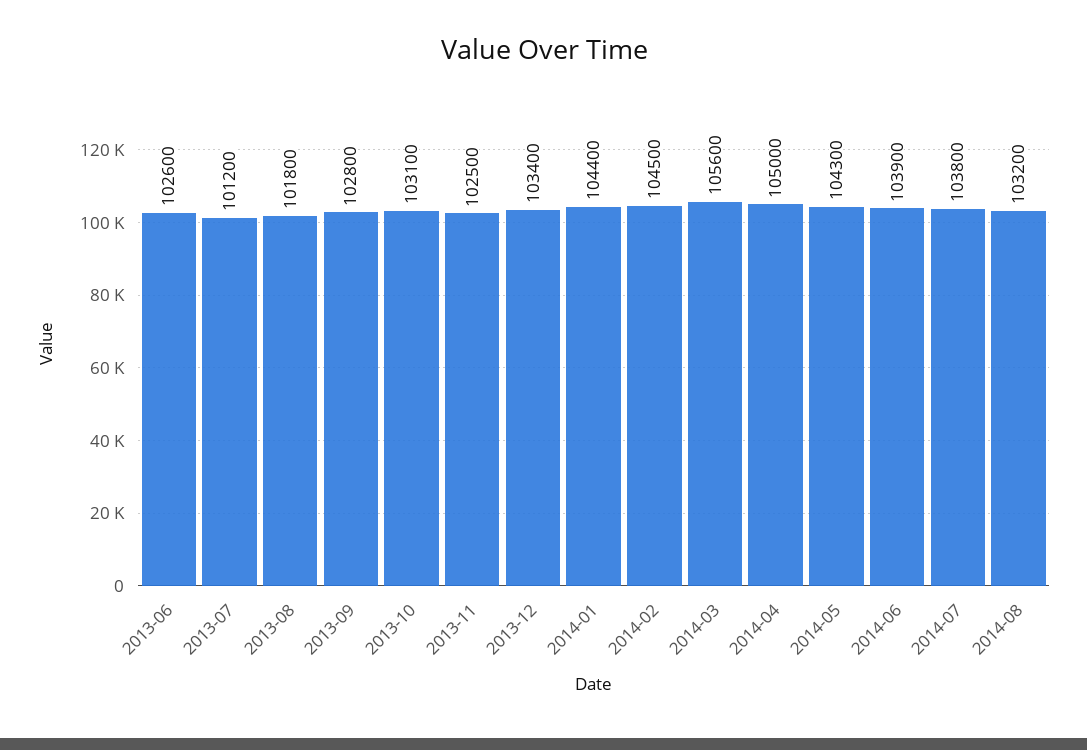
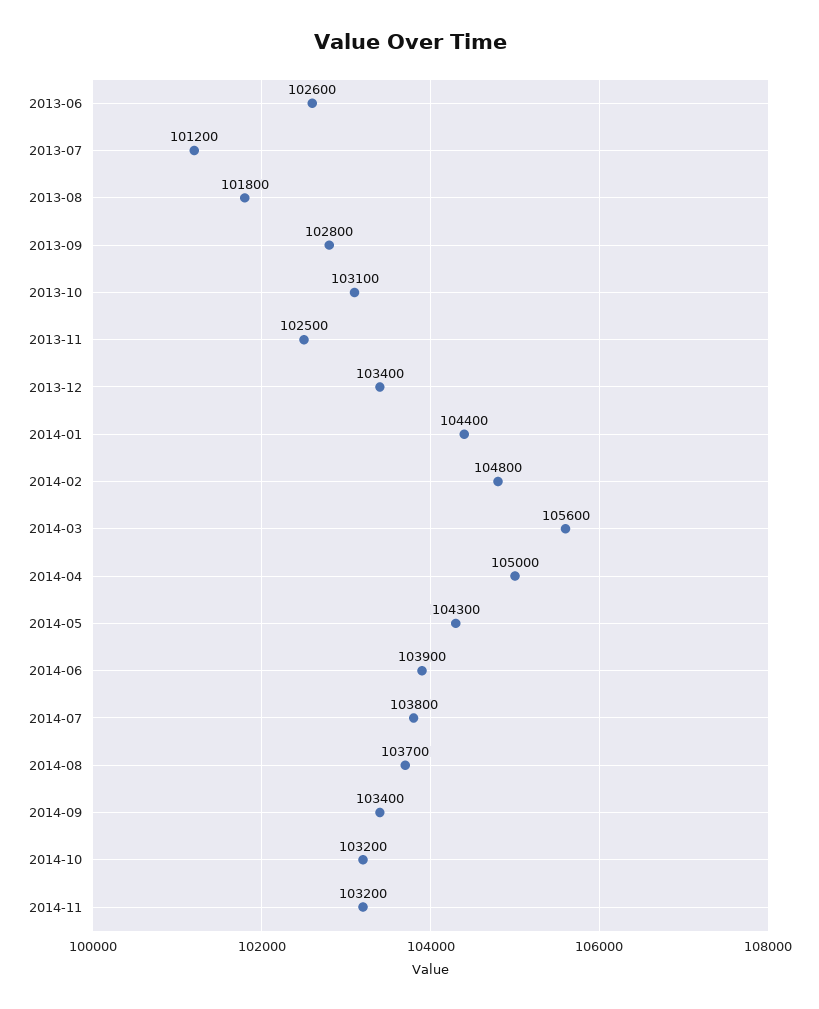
2014-02: 104500 -> 104800
2014-08: 103200 -> 103700
2014-09: none -> 103400
2014-10: none -> 103200
2014-11: none -> 103200

